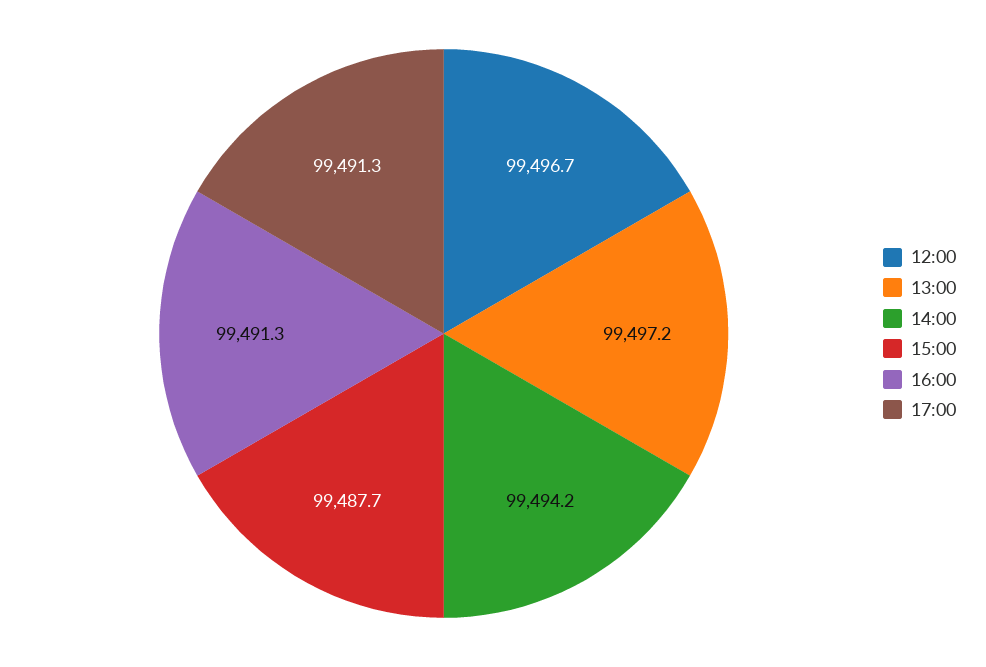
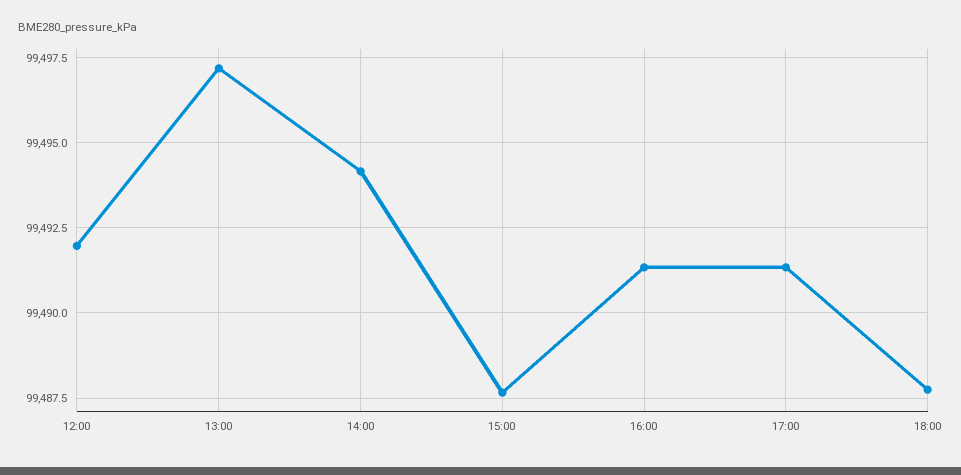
12:00: 99496.7 -> 99492
18:00: none -> 99487.75

